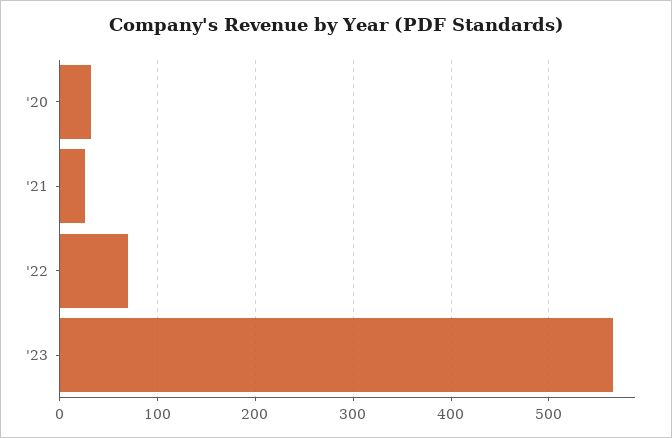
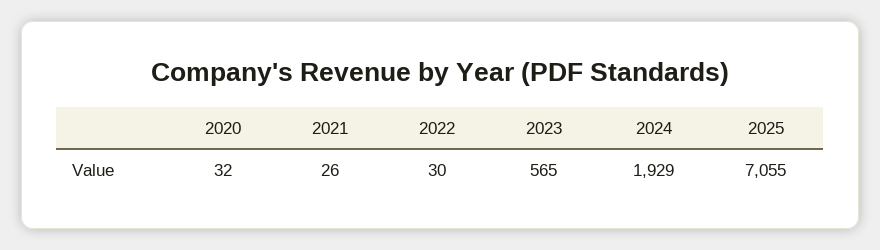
'22: 70 -> 30
2024: none -> 1929
2025: none -> 7055

